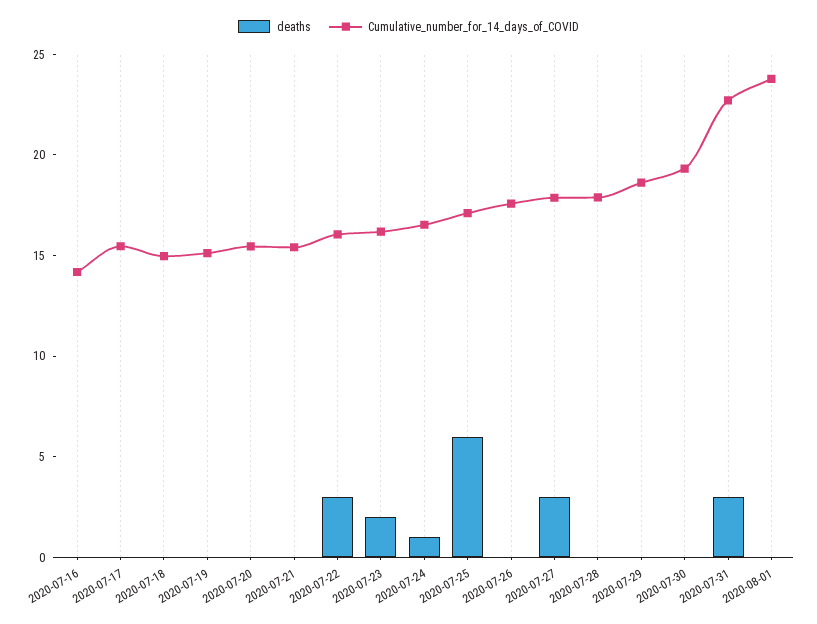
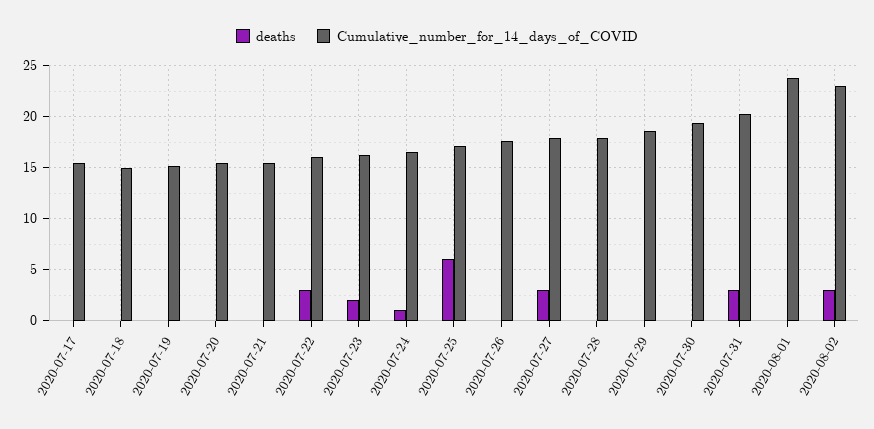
deaths, 2020-07-16: 0 -> none
Cumulative_number_for_14_days_of_COVID, 2020-07-16: 14 -> none
Cumulative_number_for_14_days_of_COVID, 2020-07-31: 23 -> 20
deaths, 2020-08-02: none -> 3
Cumulative_number_for_14_days_of_COVID, 2020-08-02: none -> 23

